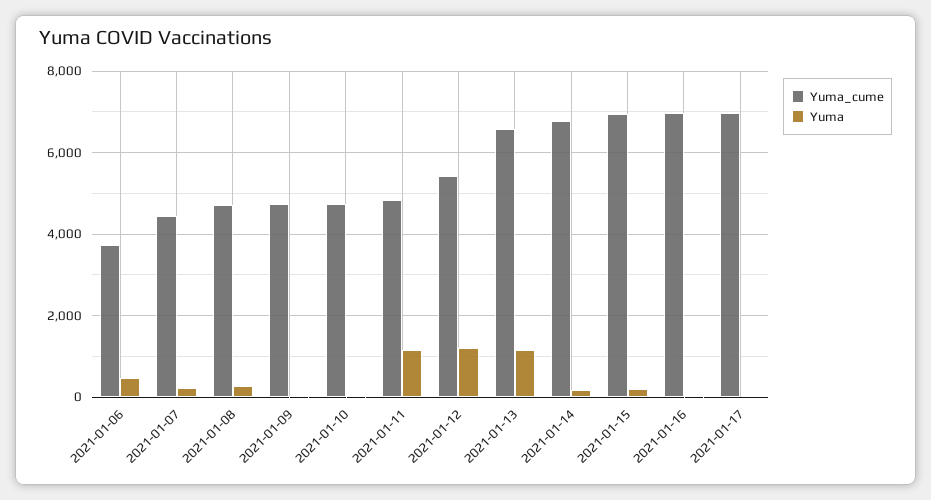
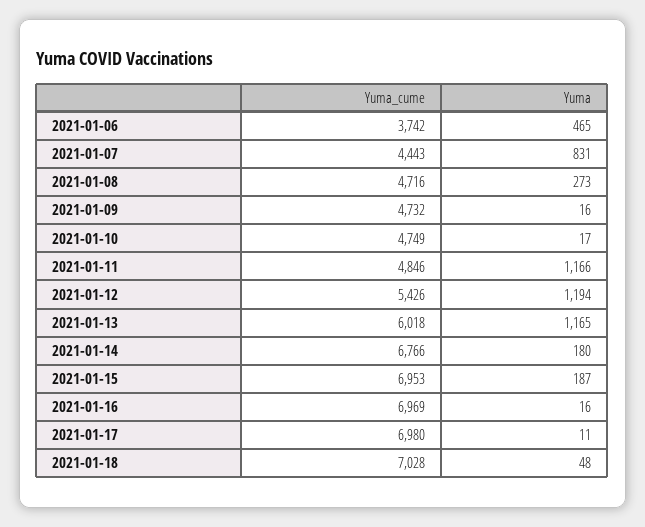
Yuma, 2021-01-07: 200 -> 831
Yuma_cume, 2021-01-13: 6600 -> 6018
Yuma_cume, 2021-01-18: none -> 7028
Yuma, 2021-01-18: none -> 48

